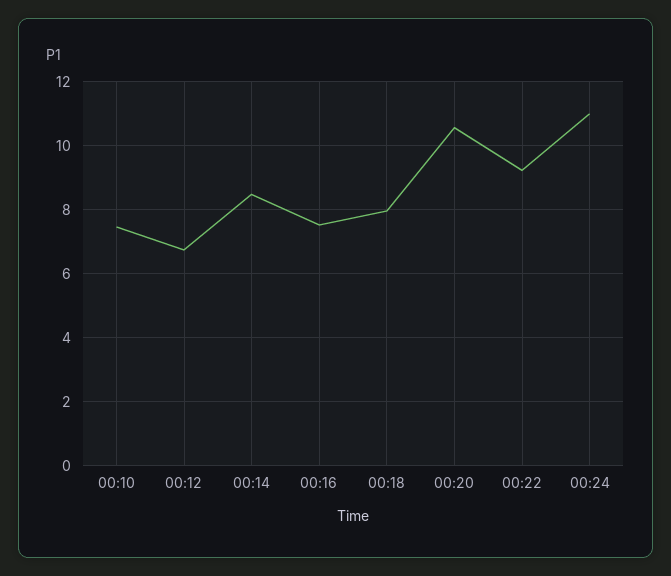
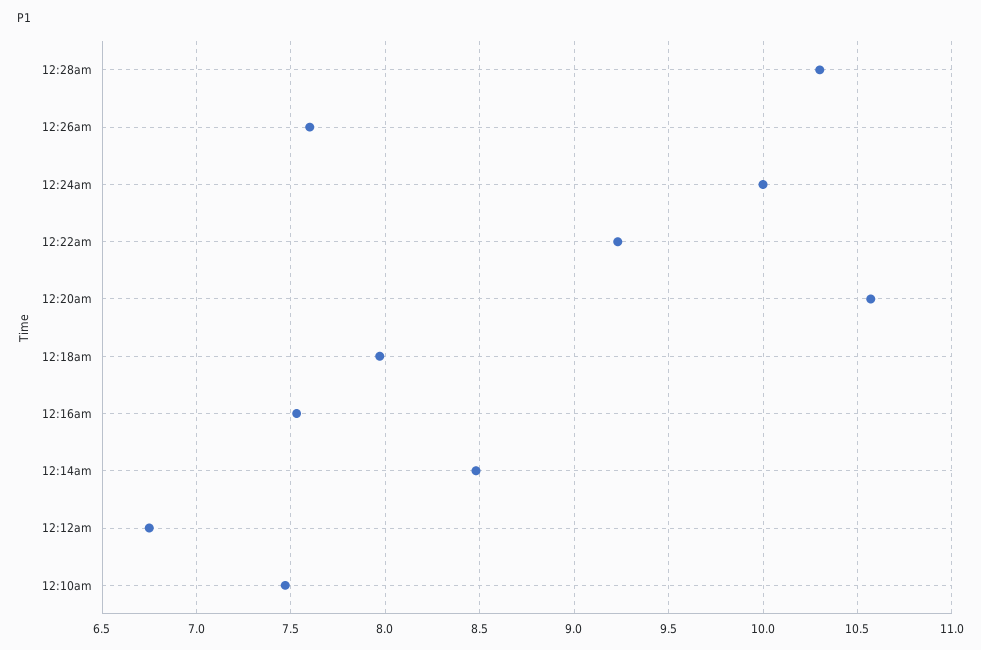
00:24: 11 -> 10
12:28am: none -> 10.3
12:26am: none -> 7.6

